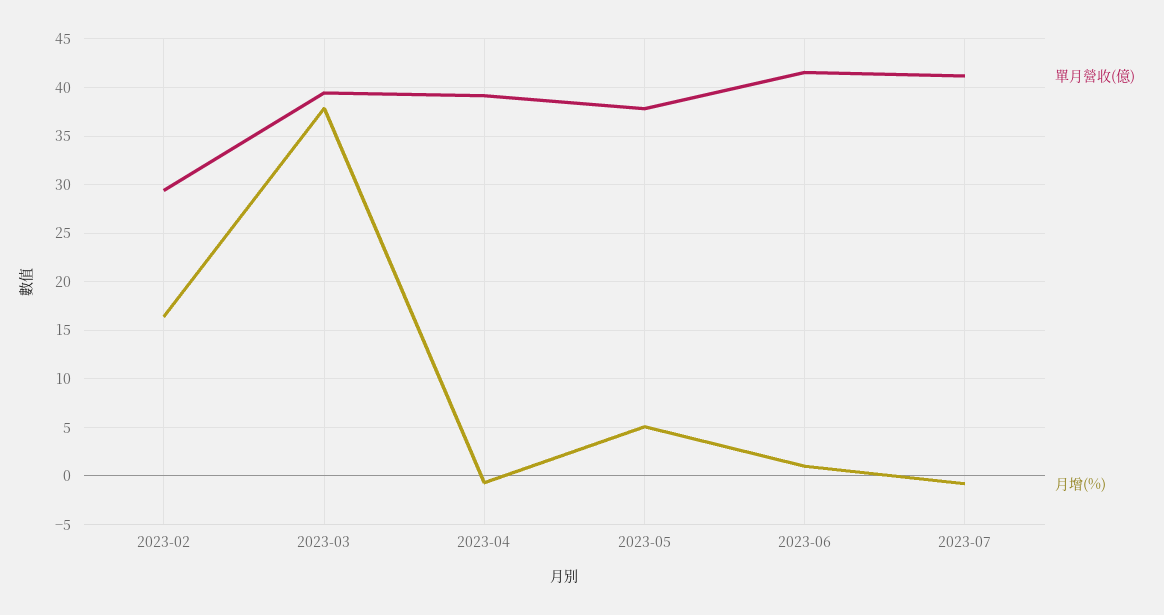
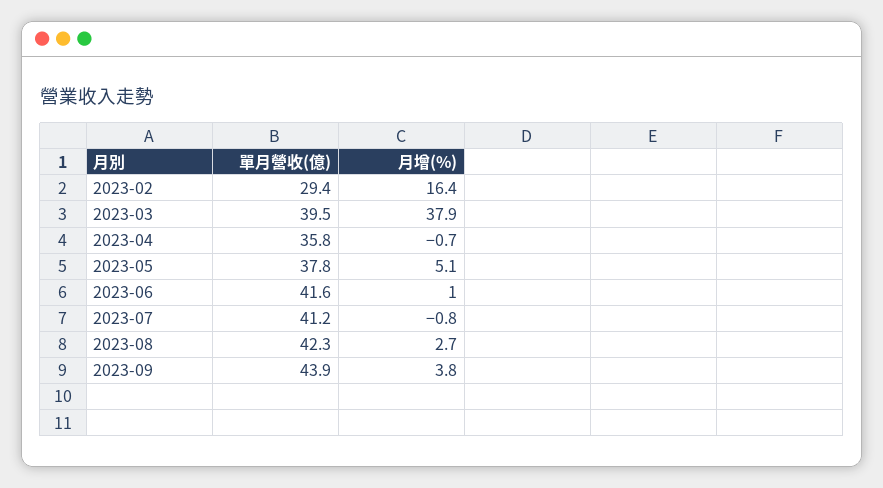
單月營收(億), 2023-04: 39 -> 35.8
單月營收(億), 2023-08: none -> 42.3
月增(%), 2023-08: none -> 2.7
單月營收(億), 2023-09: none -> 43.9
月增(%), 2023-09: none -> 3.8

